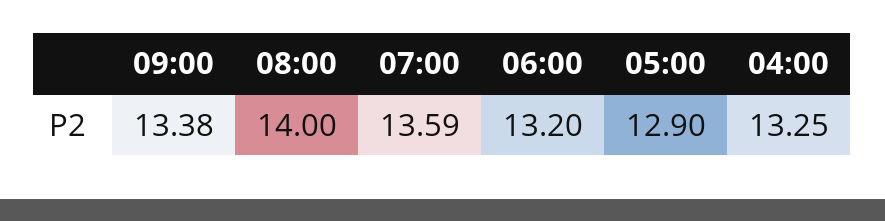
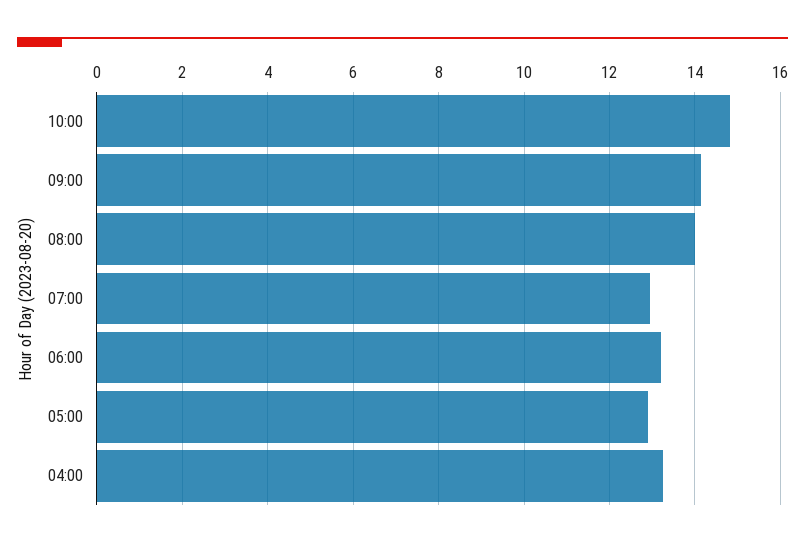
09:00: 13.38 -> 14.2
07:00: 13.59 -> 13
10:00: none -> 14.8

